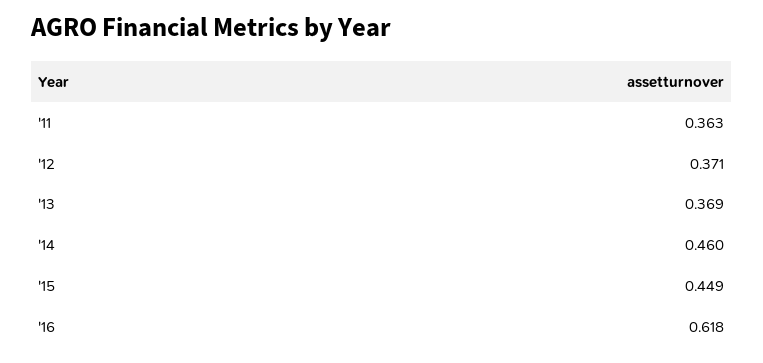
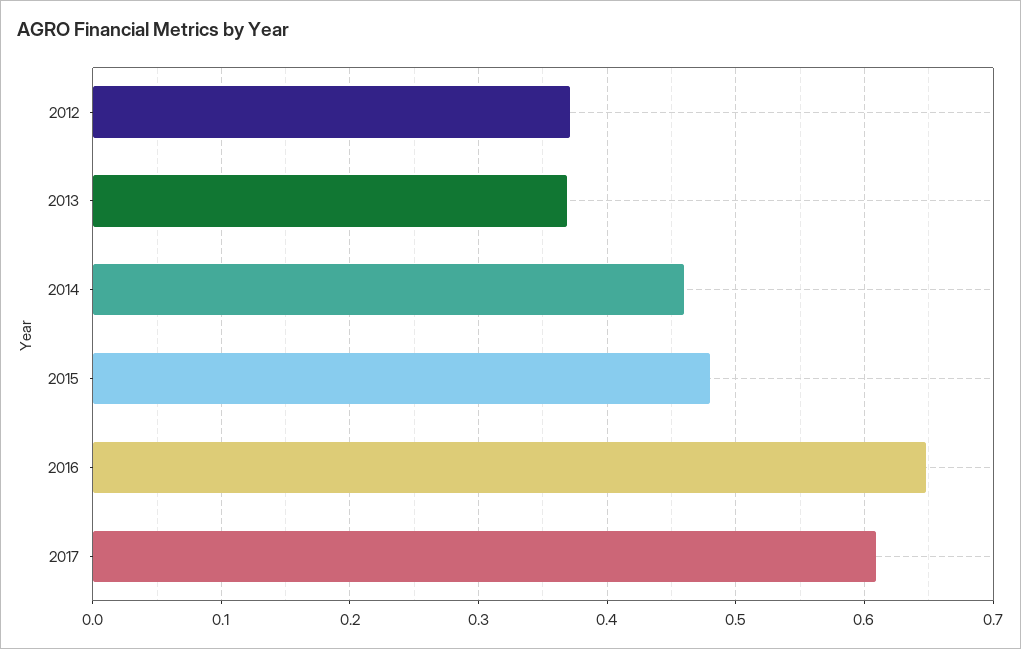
'11: 0.363 -> none
'15: 0.449 -> 0.48
'16: 0.618 -> 0.65
2017: none -> 0.61

